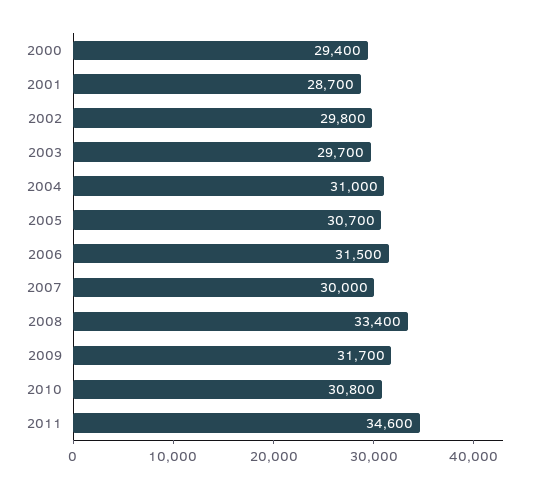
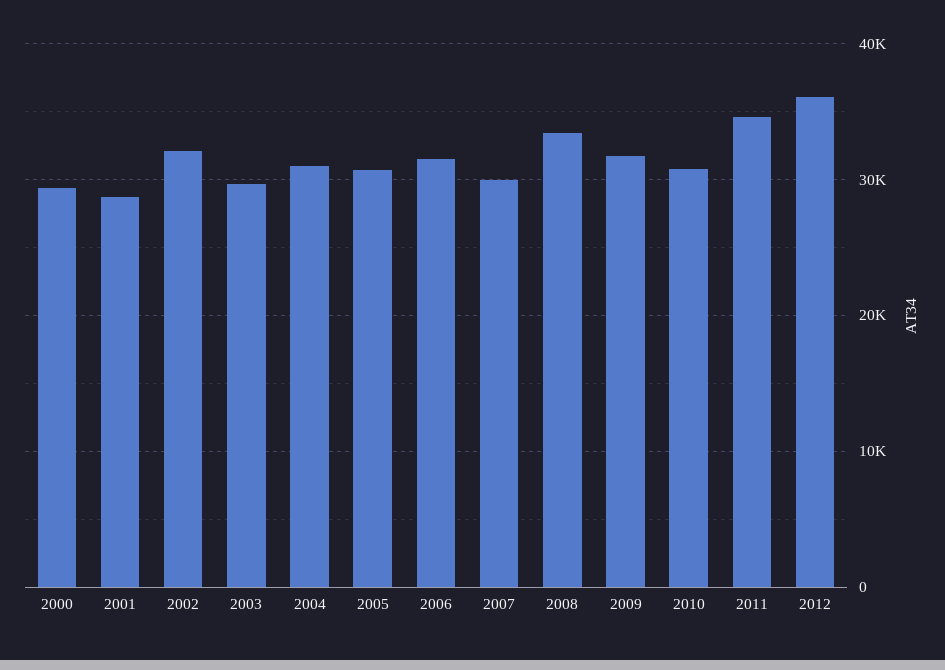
2002: 29800 -> 32000
2012: none -> 36000

